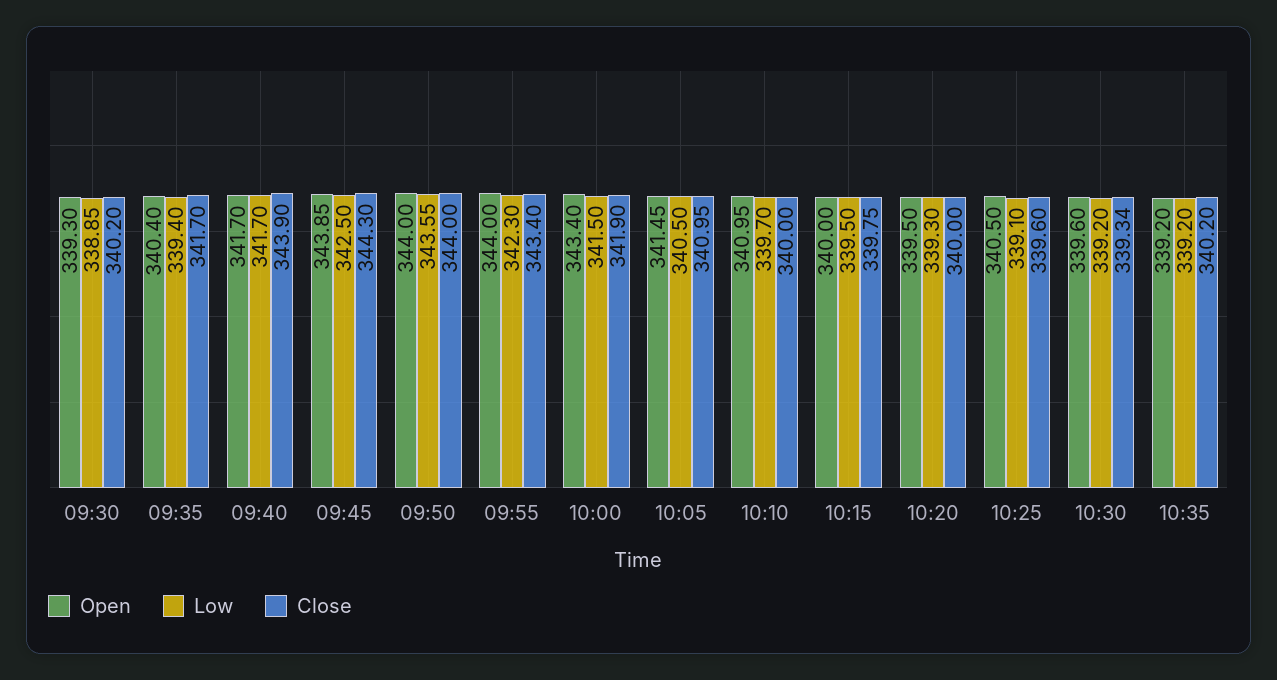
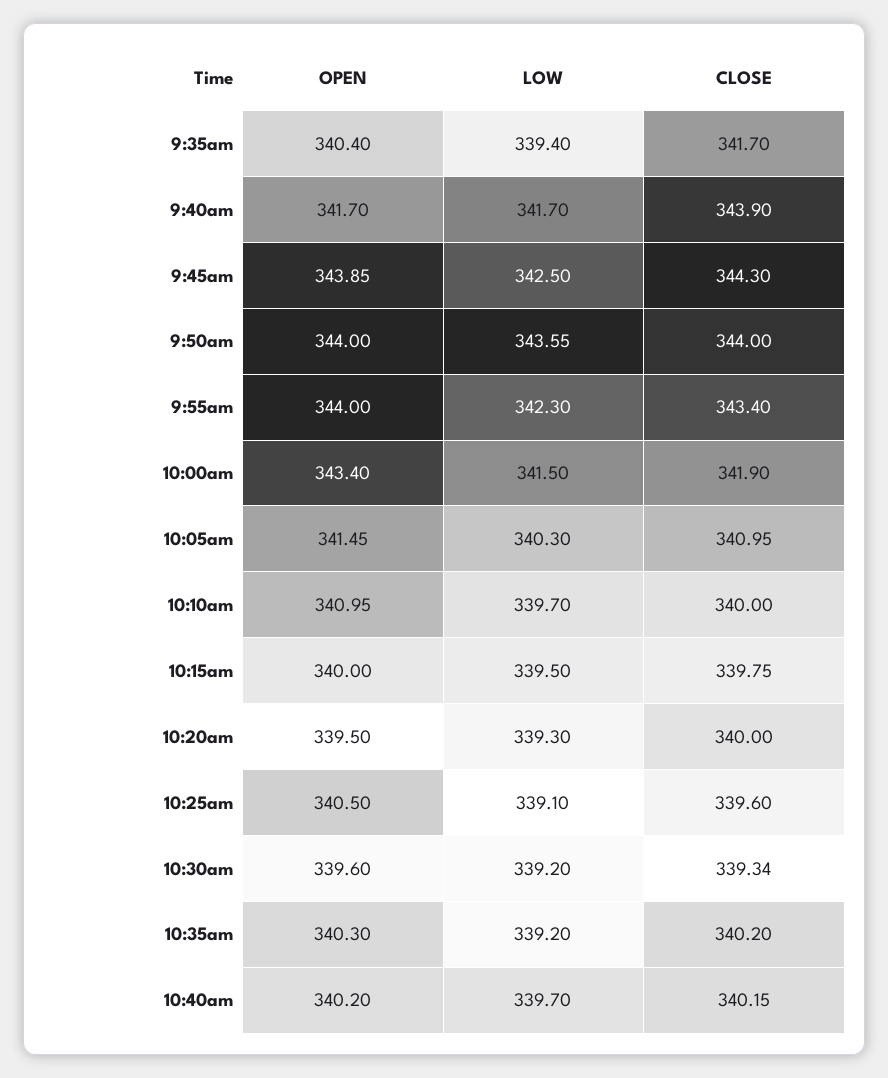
Open, 09:30: 339.3 -> none
Low, 09:30: 338.85 -> none
Close, 09:30: 340.2 -> none
Low, 10:05: 340.5 -> 340.3
Open, 10:35: 339.2 -> 340.3
Open, 10:40am: none -> 340.2
Low, 10:40am: none -> 339.7
Close, 10:40am: none -> 340.15

